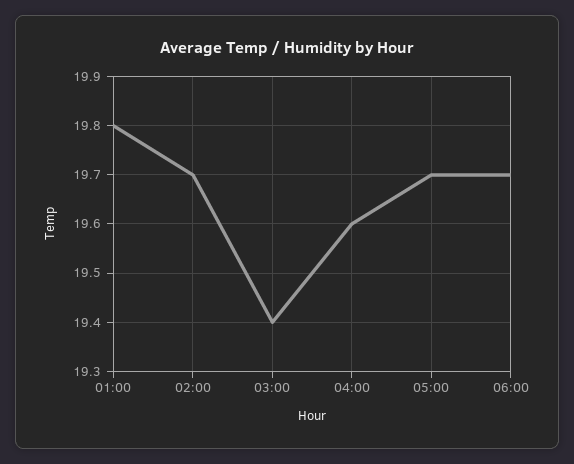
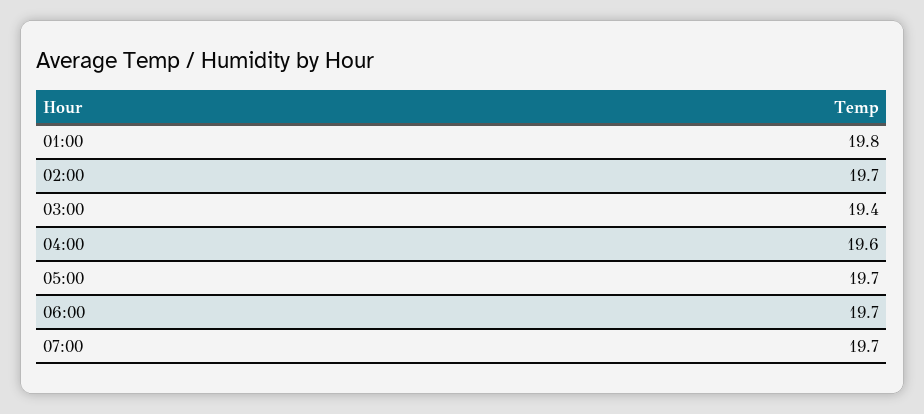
07:00: none -> 19.7

